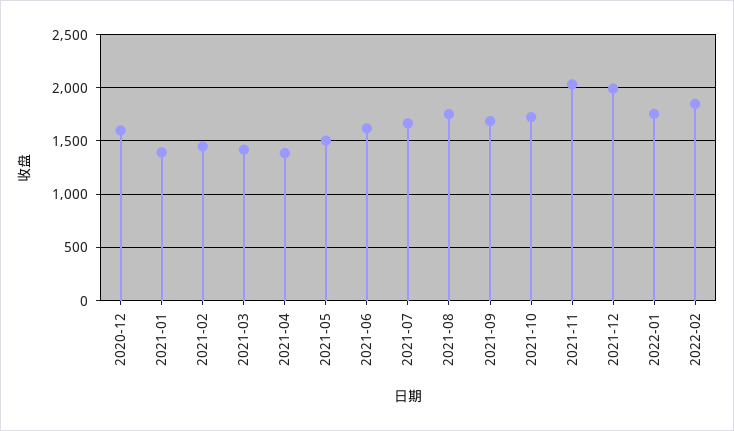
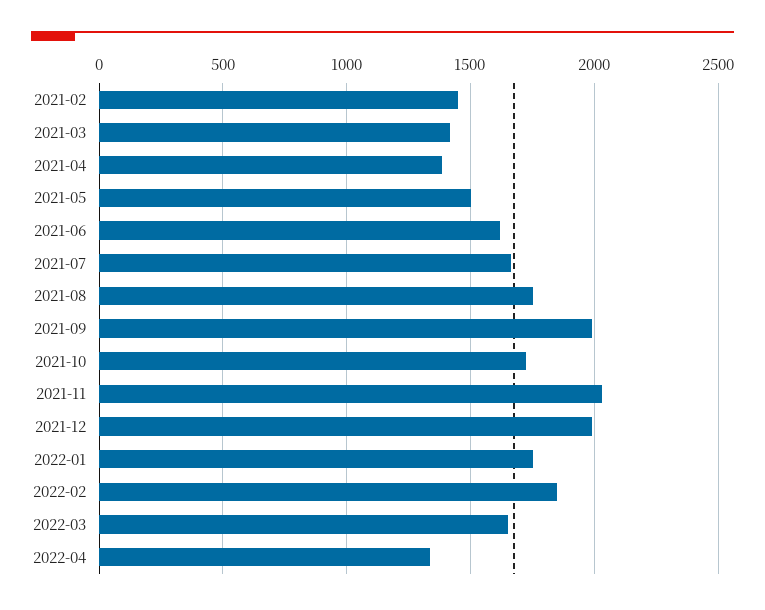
2020-12: 1600 -> none
2021-01: 1400 -> none
2021-09: 1700 -> 2000
2022-03: none -> 1650
2022-04: none -> 1350

